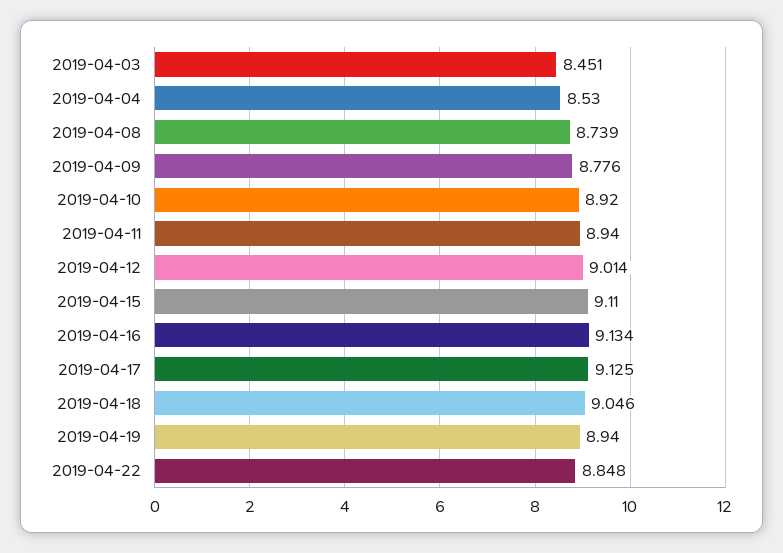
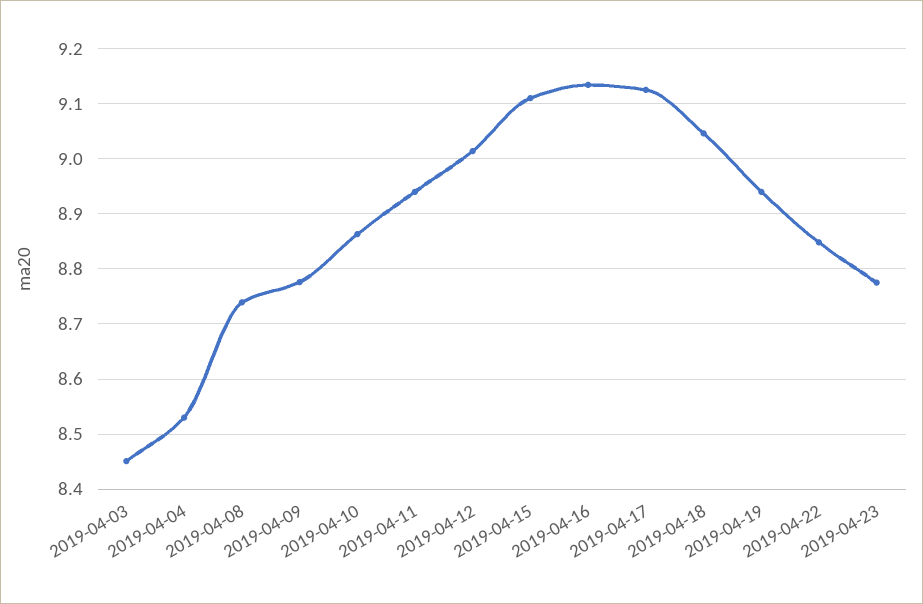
2019-04-10: 8.92 -> 8.86
2019-04-23: none -> 8.78

